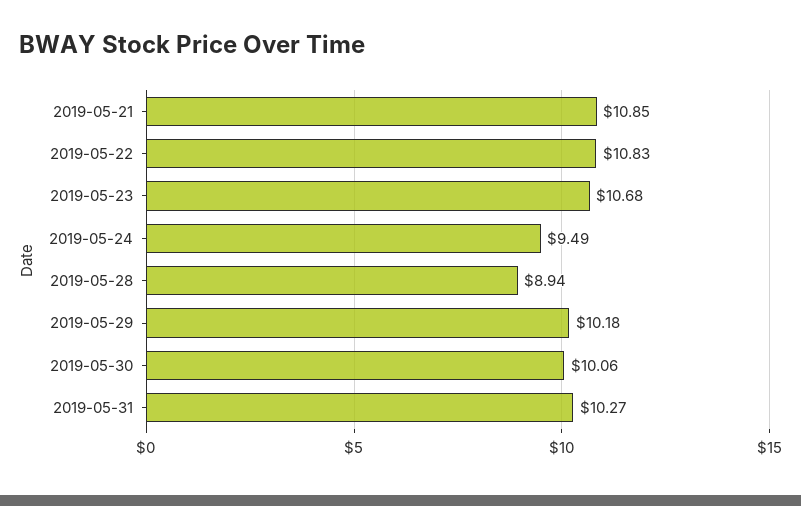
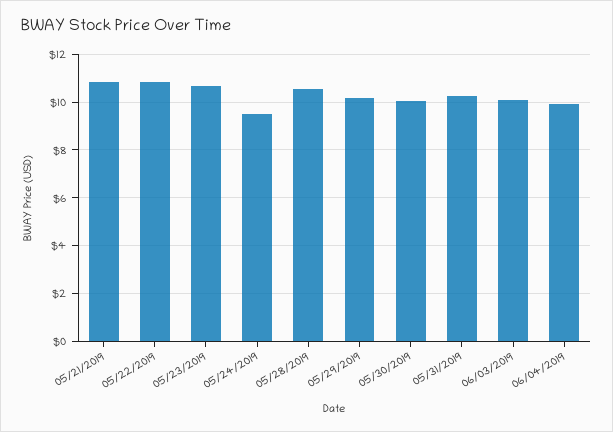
2019-05-28: 8.94 -> 10.5
06/03/2019: none -> 10
06/04/2019: none -> 10

